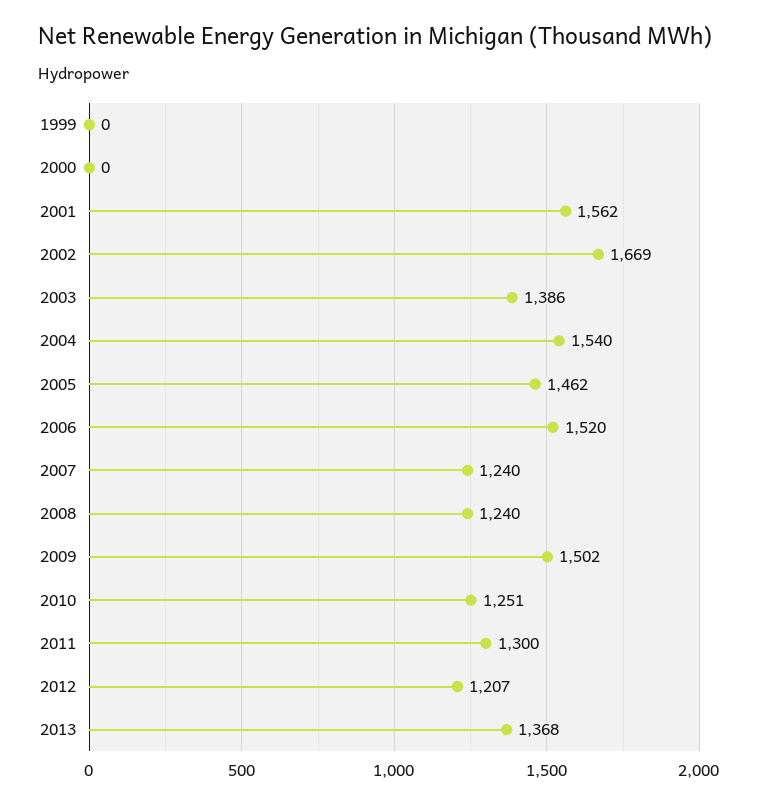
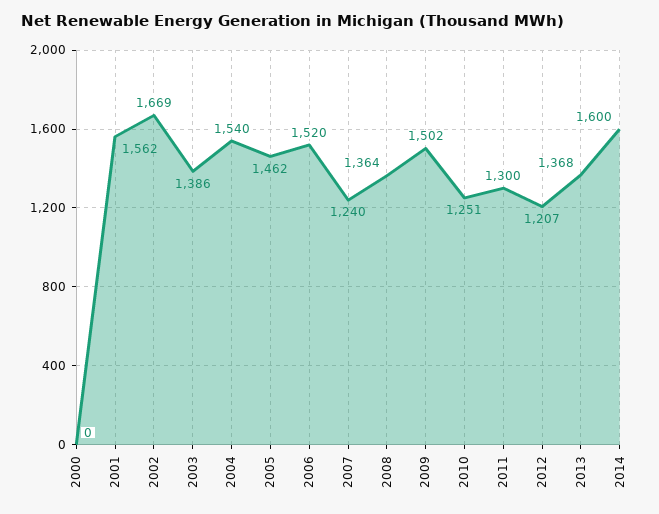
1999: 0 -> none
2008: 1240 -> 1364
2014: none -> 1600

